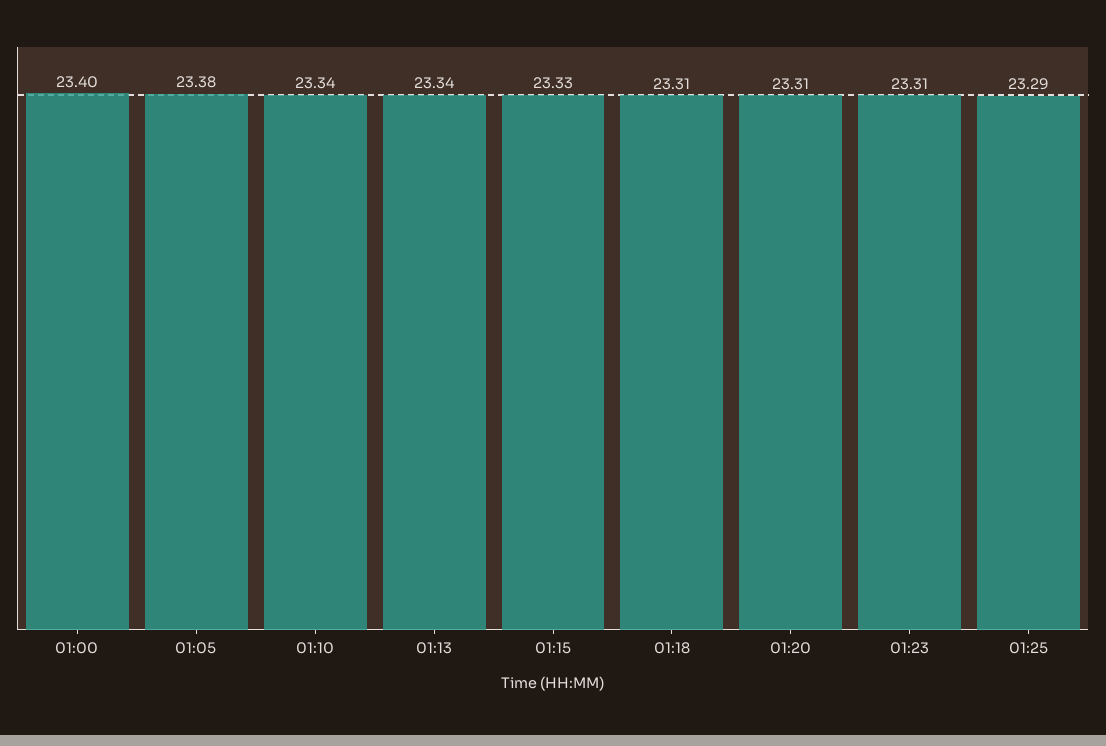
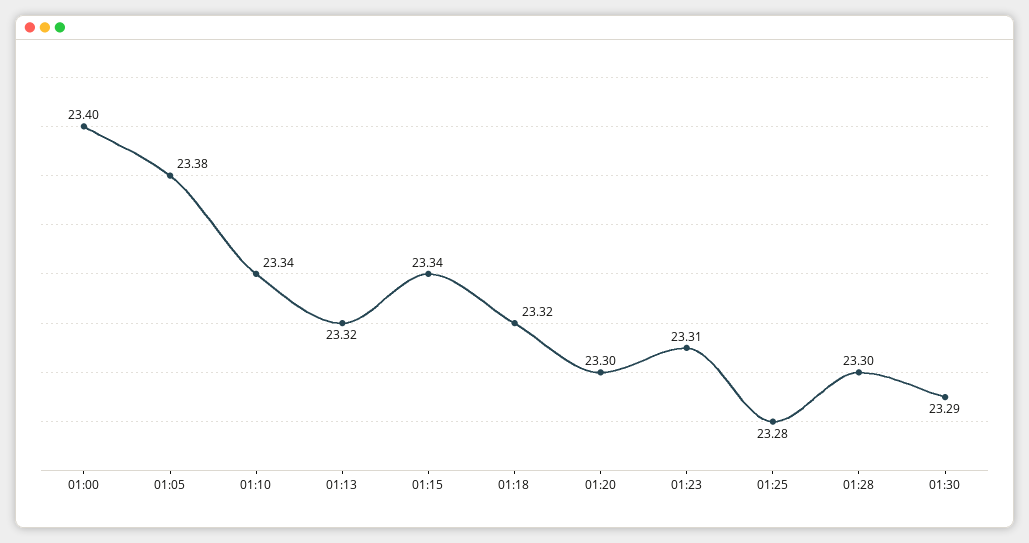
01:13: 23.34 -> 23.32
01:15: 23.33 -> 23.34
01:18: 23.31 -> 23.32
01:20: 23.31 -> 23.3
01:25: 23.29 -> 23.28
01:28: none -> 23.3
01:30: none -> 23.29

